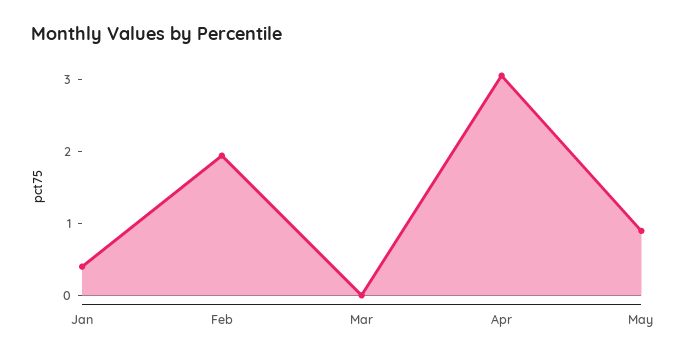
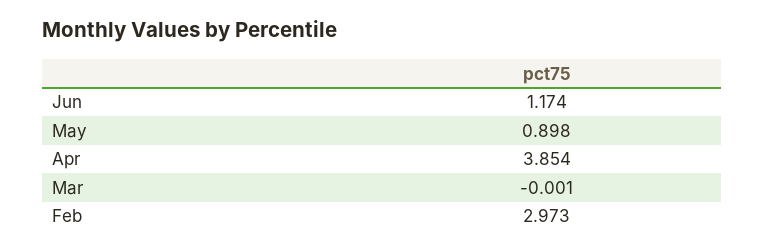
Jan: 0.4 -> none
Feb: 2 -> 2.973
Apr: 3 -> 3.854
Jun: none -> 1.174

